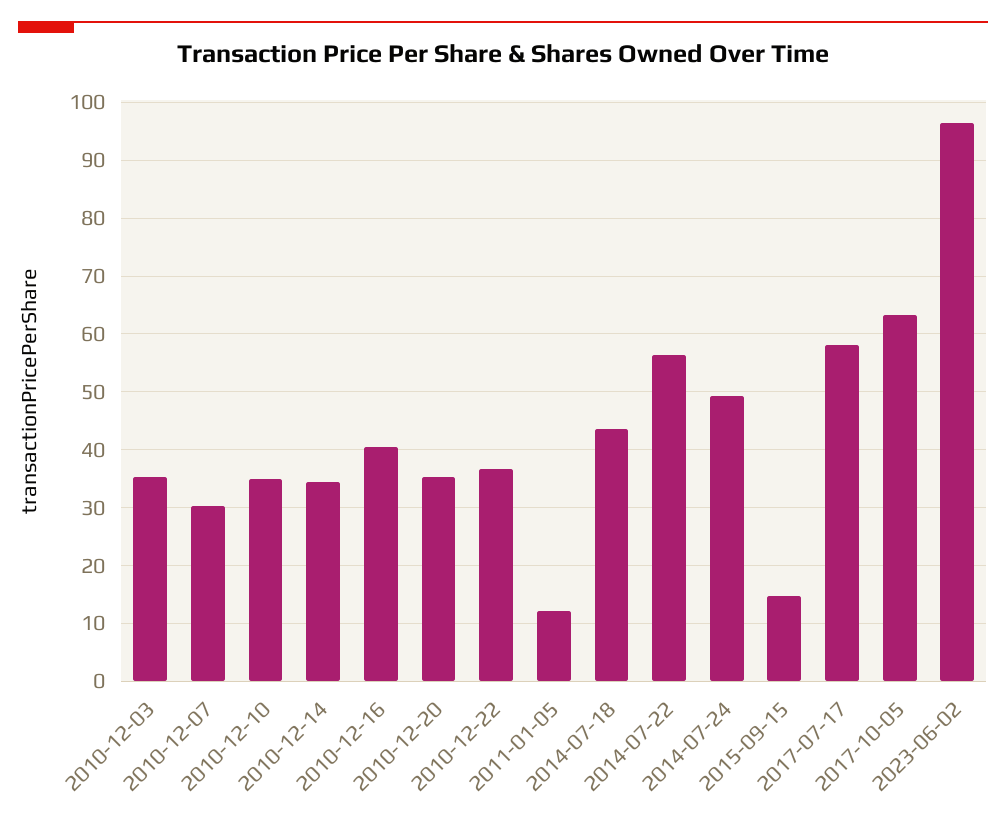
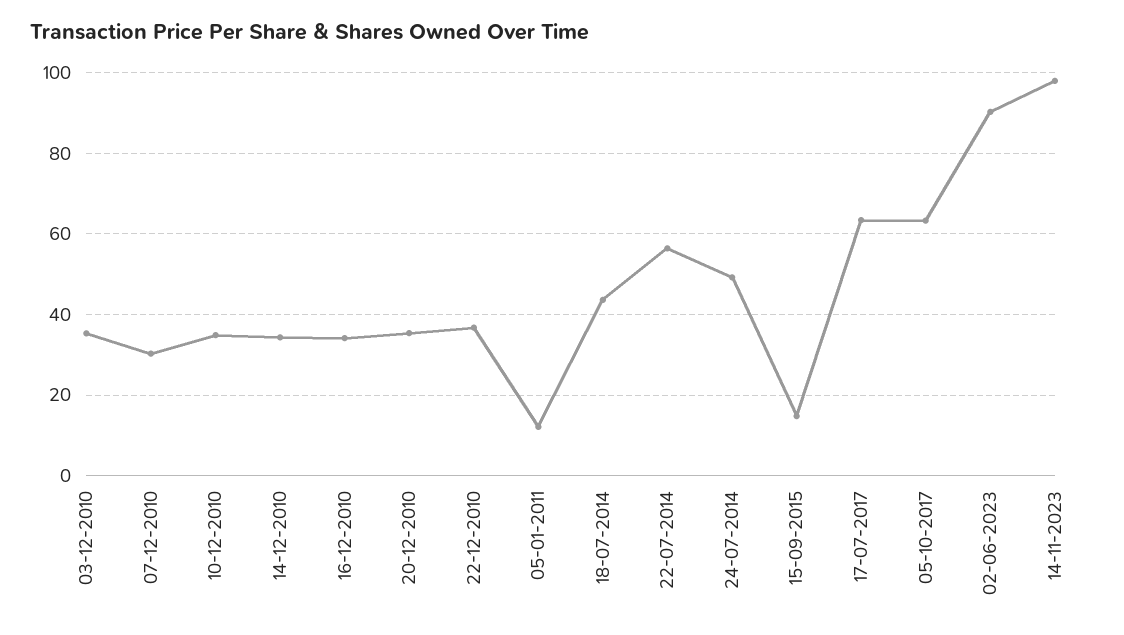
2010-12-16: 40 -> 34
2017-07-17: 58 -> 64
2023-06-02: 96 -> 90
14-11-2023: none -> 98

